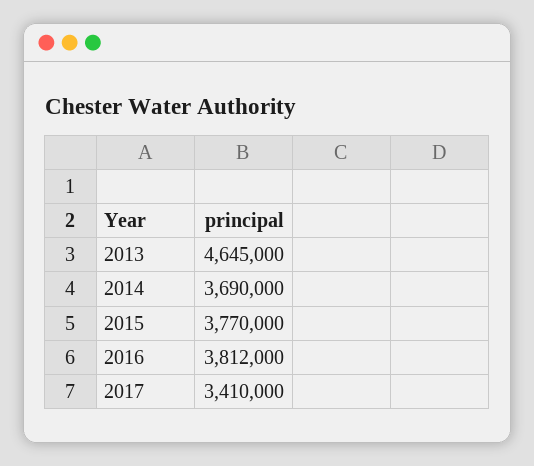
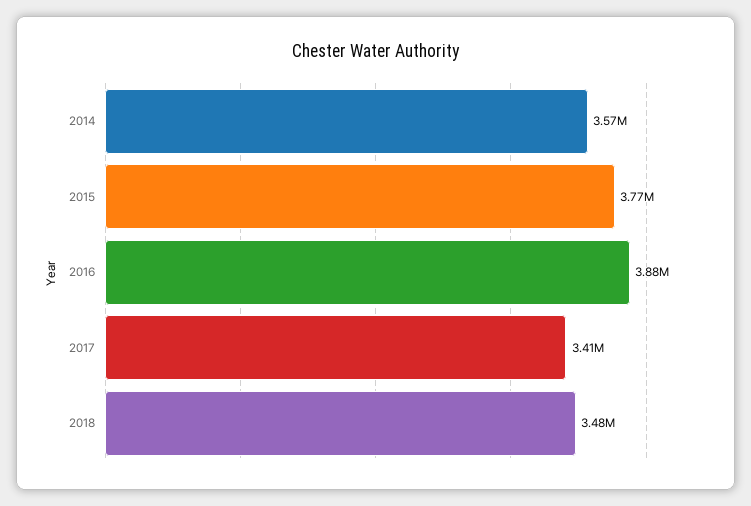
2013: 4645000 -> none
2014: 3690000 -> 3570000
2016: 3812000 -> 3880000
2018: none -> 3480000

